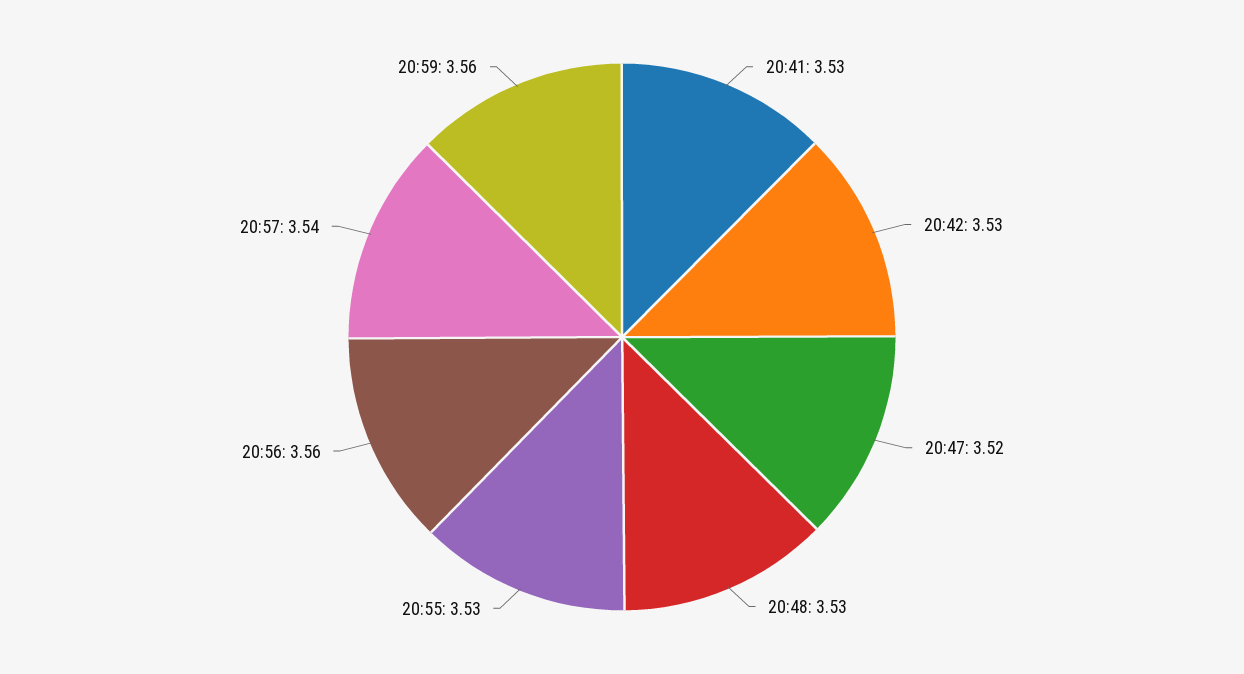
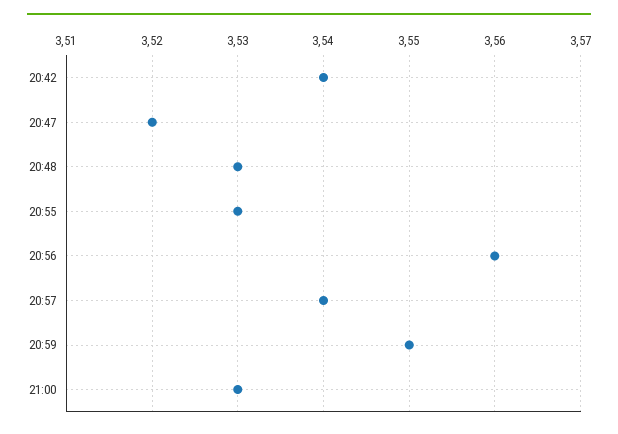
20:41: 3.53 -> none
20:42: 3.53 -> 3.54
20:59: 3.56 -> 3.55
21:00: none -> 3.53

